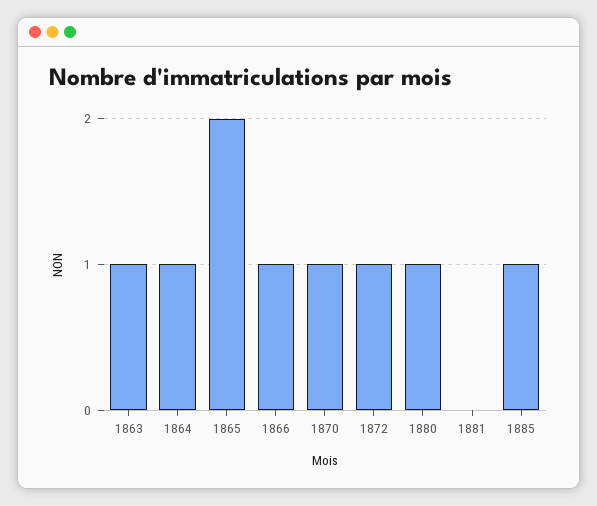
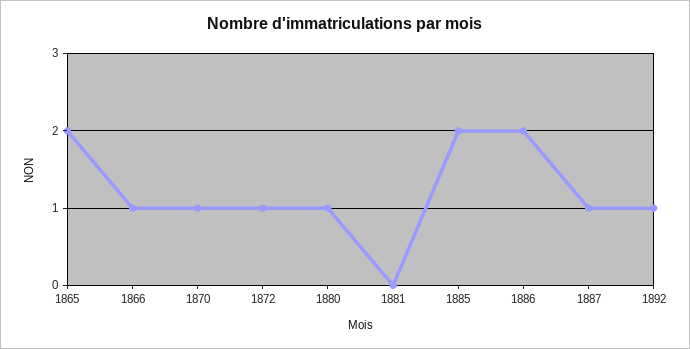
1863: 1 -> none
1864: 1 -> none
1885: 1 -> 2
1886: none -> 2
1887: none -> 1
1892: none -> 1

